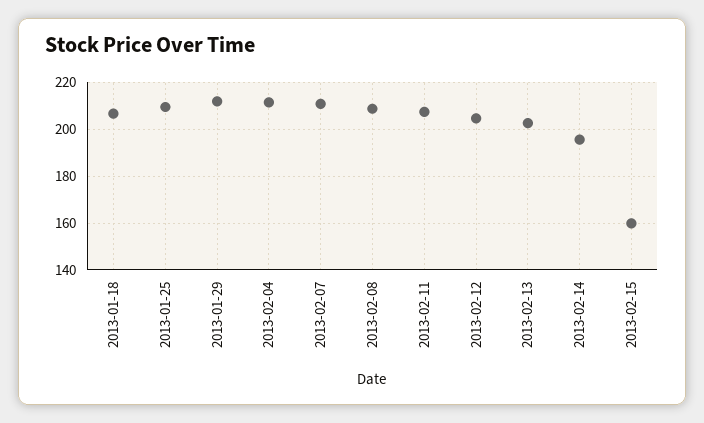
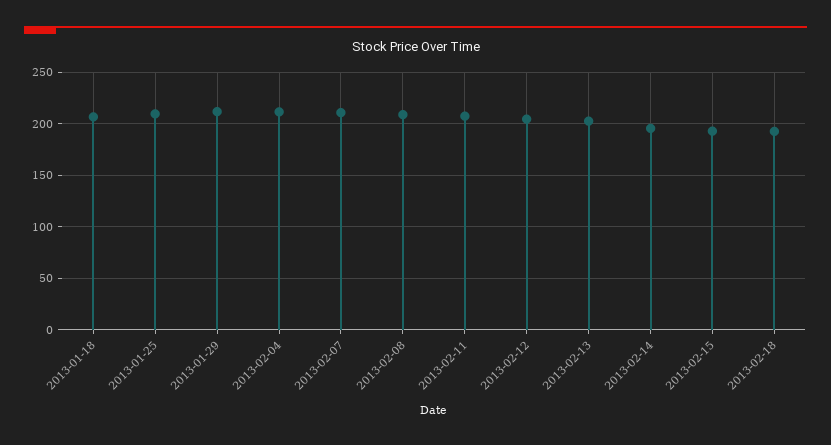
2013-02-15: 160 -> 190
2013-02-18: none -> 190

